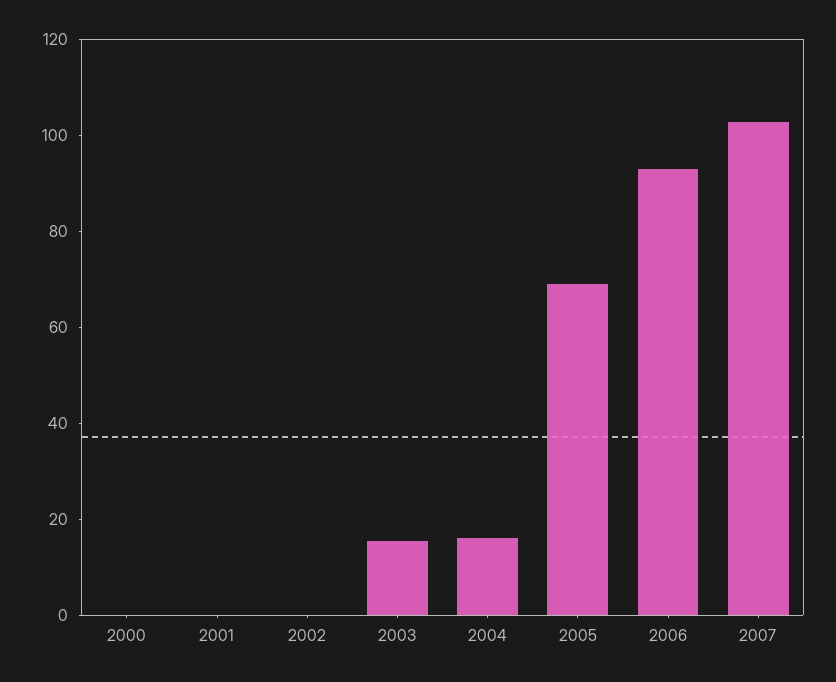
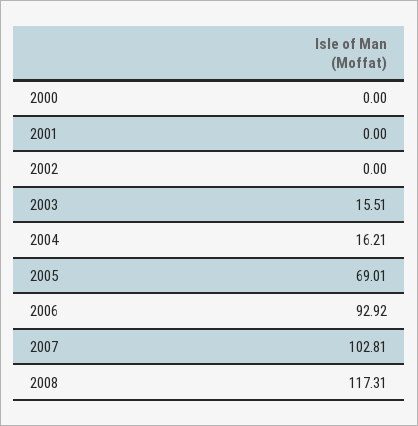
2008: none -> 117.31

